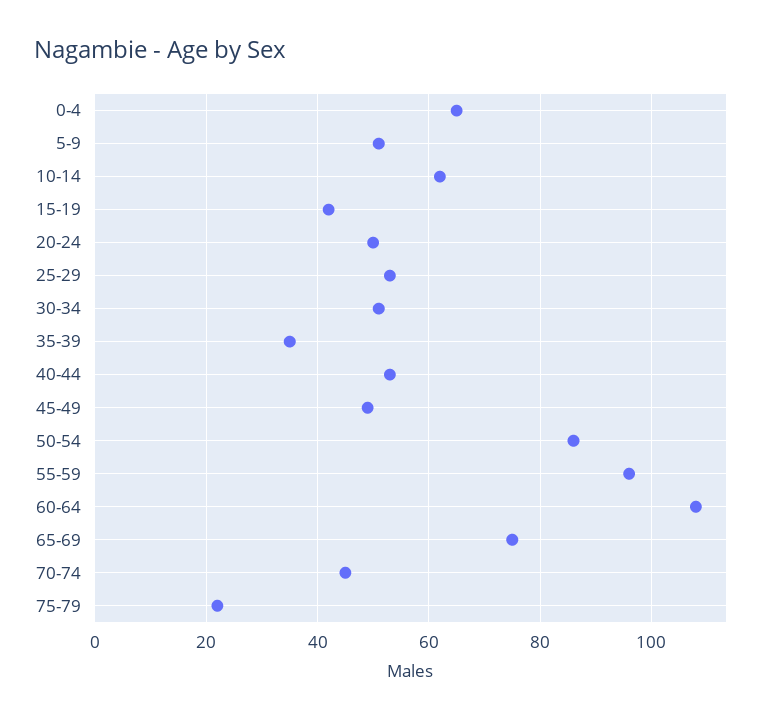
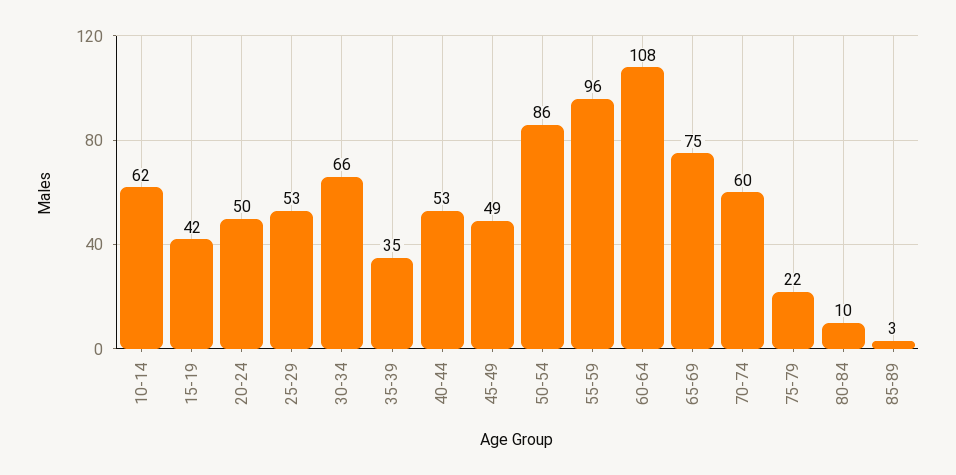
0-4: 65 -> none
5-9: 50 -> none
30-34: 50 -> 66
70-74: 45 -> 60
80-84: none -> 10
85-89: none -> 3

